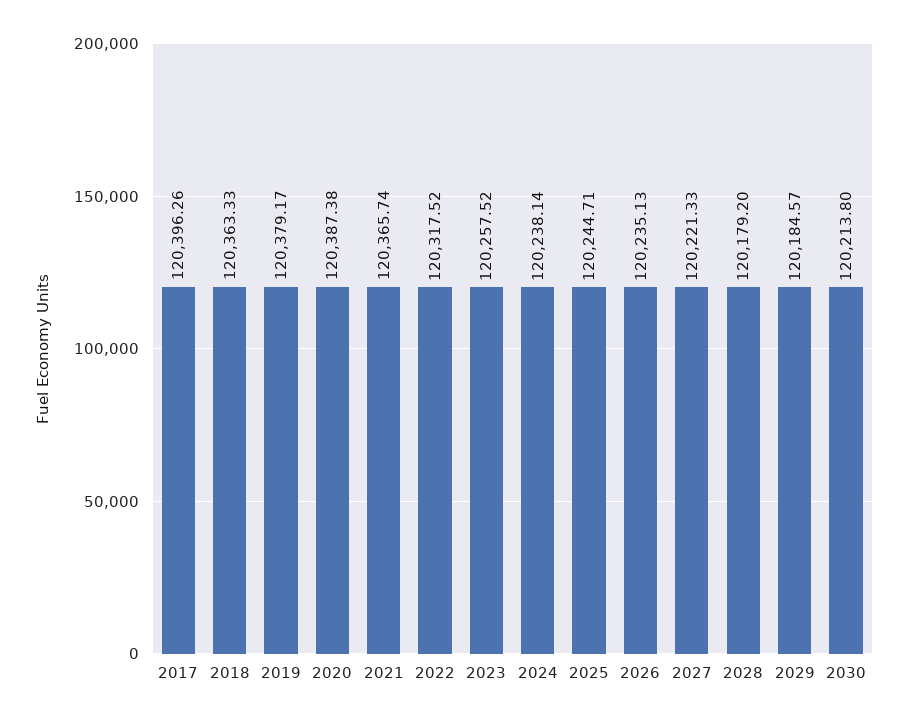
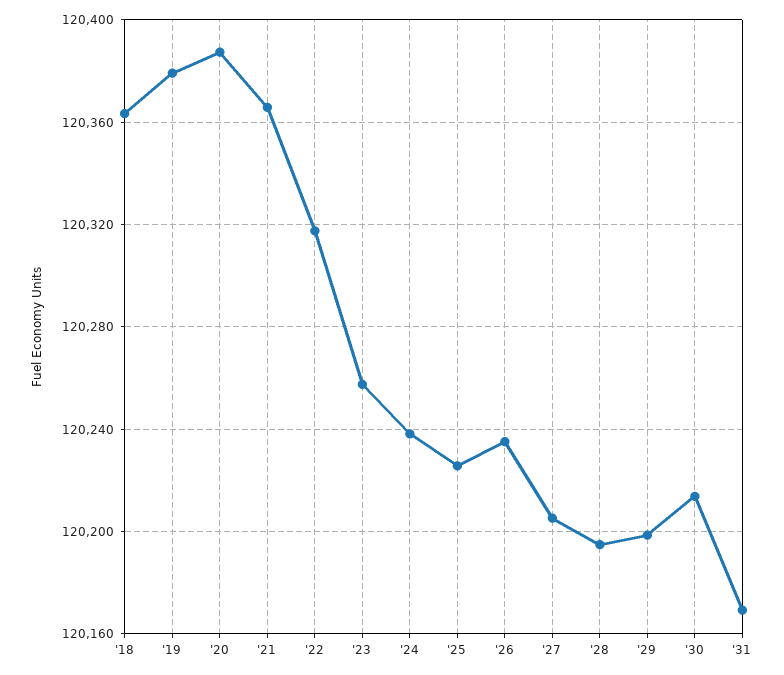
2017: 120396.26 -> none
2025: 120244.71 -> 120225
2027: 120221.33 -> 120205
2028: 120179.2 -> 120195
2029: 120184.57 -> 120200
'31: none -> 120170

